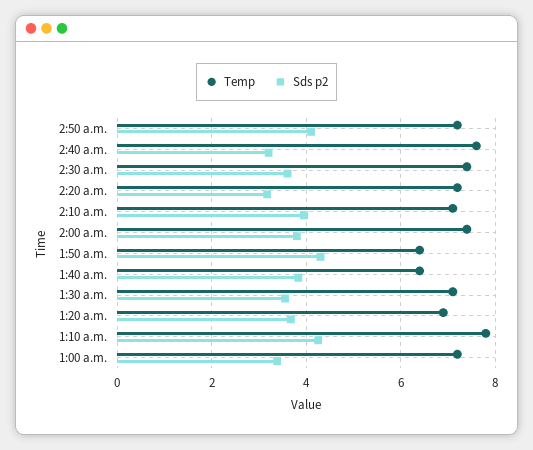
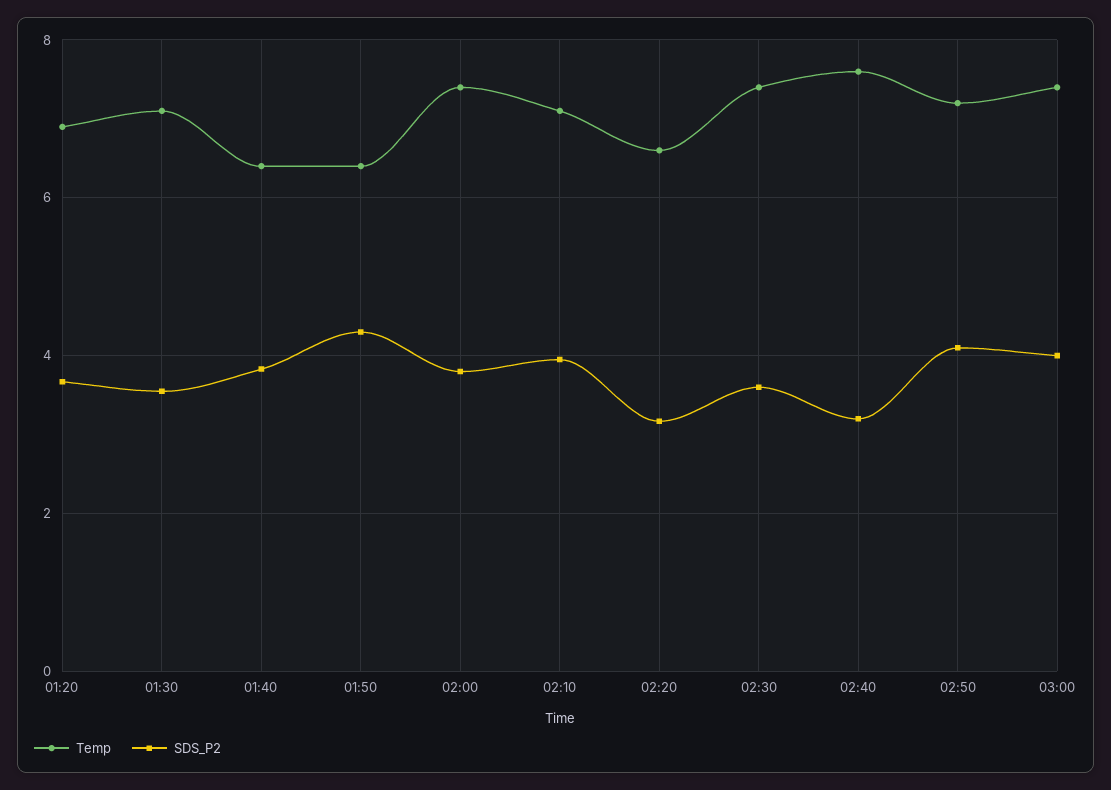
Temp, 2:20 a.m.: 7.2 -> 6.6
Temp, 1:10 a.m.: 7.8 -> none
Sds p2, 1:10 a.m.: 4.2 -> none
Temp, 1:00 a.m.: 7.2 -> none
Sds p2, 1:00 a.m.: 3.4 -> none
Temp, 03:00: none -> 7.4
Sds p2, 03:00: none -> 4

